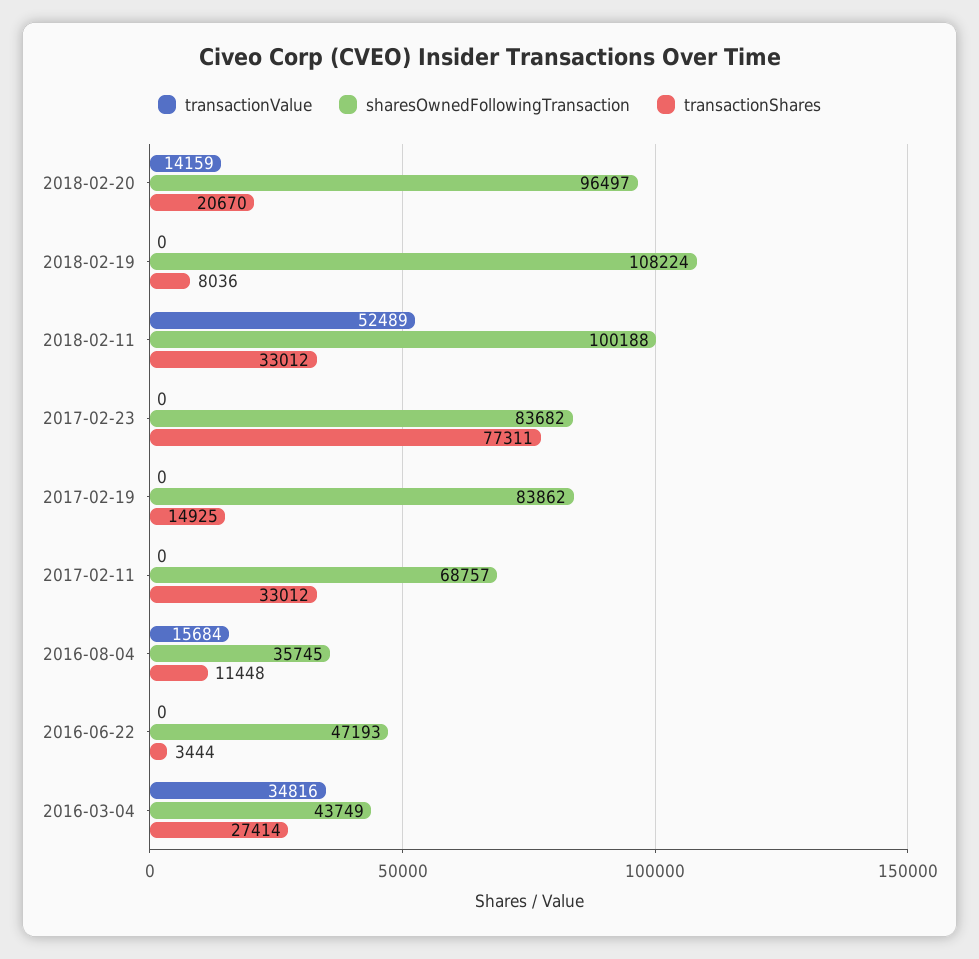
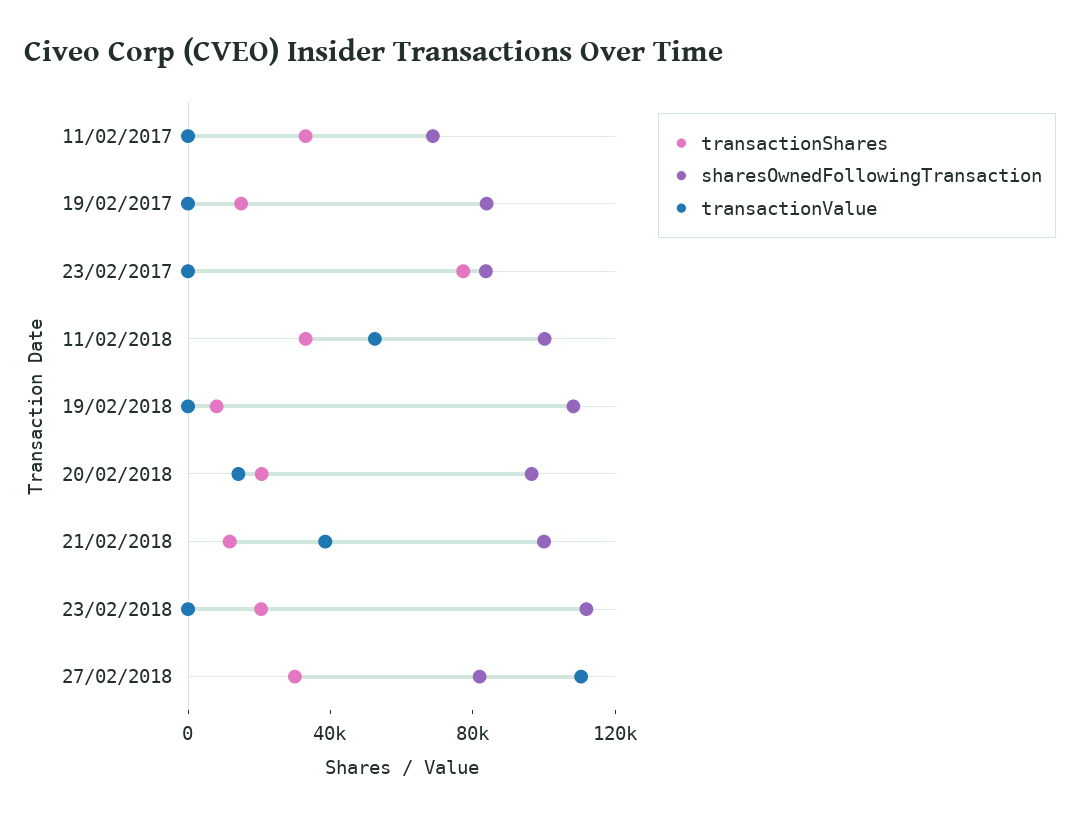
transactionValue, 2016-08-04: 15684 -> none
sharesOwnedFollowingTransaction, 2016-08-04: 35745 -> none
transactionShares, 2016-08-04: 11448 -> none
transactionValue, 2016-06-22: 0 -> none
sharesOwnedFollowingTransaction, 2016-06-22: 47193 -> none
transactionShares, 2016-06-22: 3444 -> none
transactionValue, 2016-03-04: 34816 -> none
sharesOwnedFollowingTransaction, 2016-03-04: 43749 -> none
transactionShares, 2016-03-04: 27414 -> none
transactionShares, 21/02/2018: none -> 10000
sharesOwnedFollowingTransaction, 21/02/2018: none -> 100000
transactionValue, 21/02/2018: none -> 40000
transactionShares, 23/02/2018: none -> 20000
sharesOwnedFollowingTransaction, 23/02/2018: none -> 110000
transactionValue, 23/02/2018: none -> 0
transactionShares, 27/02/2018: none -> 30000
sharesOwnedFollowingTransaction, 27/02/2018: none -> 80000
transactionValue, 27/02/2018: none -> 110000

